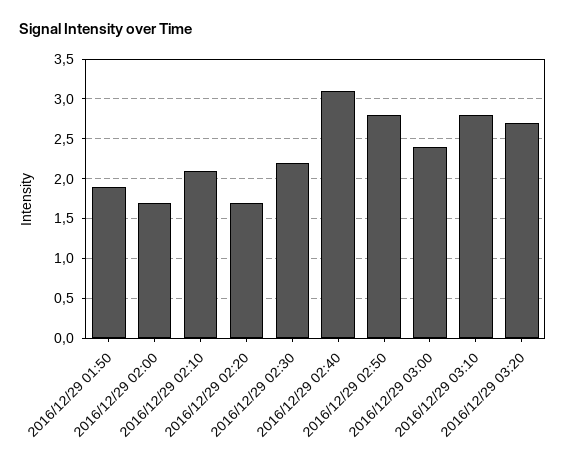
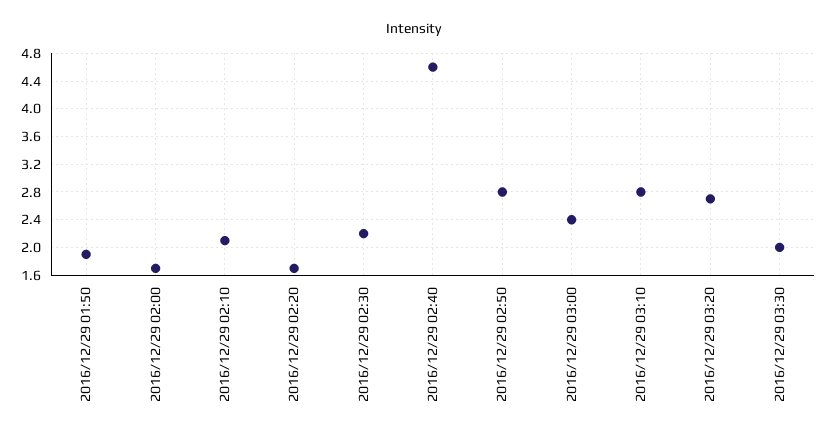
2016/12/29 02:40: 3.1 -> 4.6
2016/12/29 03:30: none -> 2

